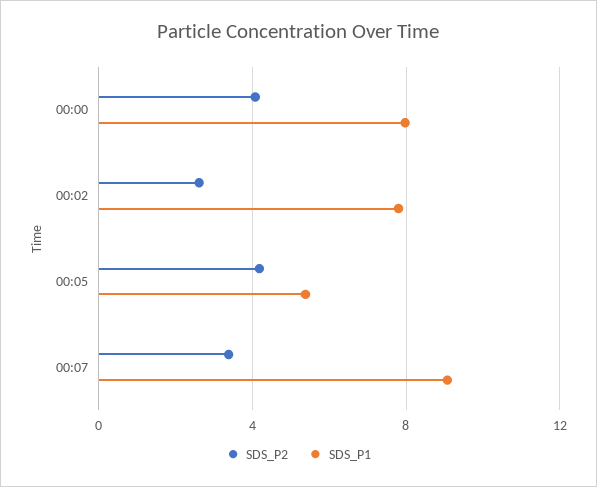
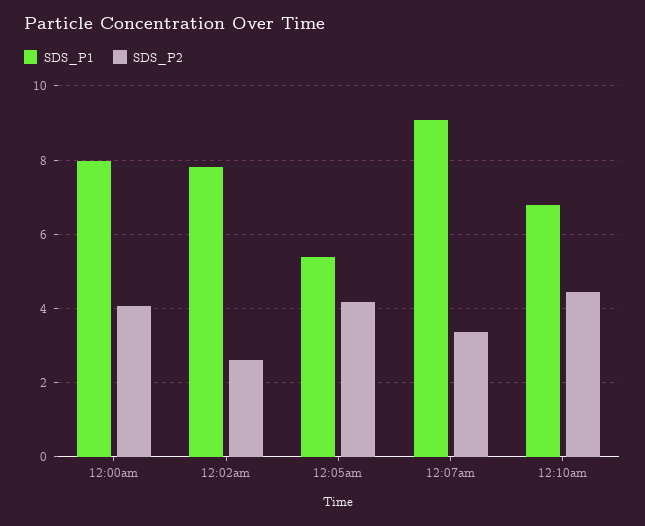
SDS_P1, 12:10am: none -> 6.8
SDS_P2, 12:10am: none -> 4.4

